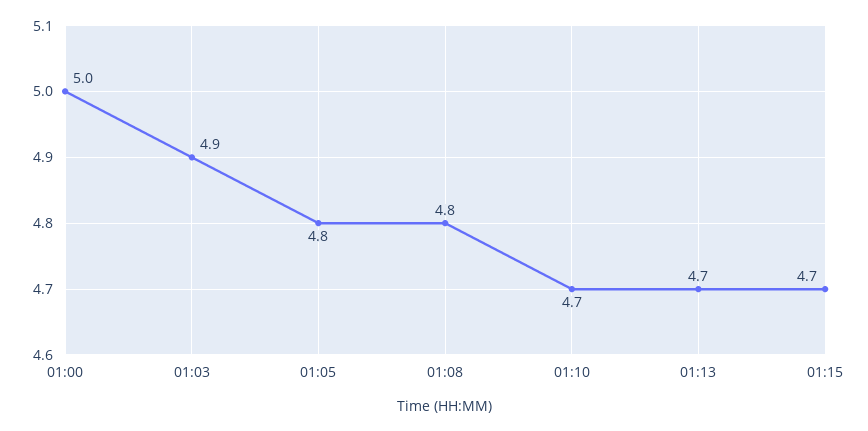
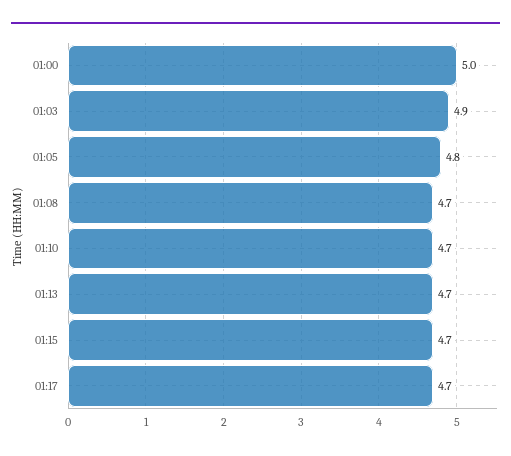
01:08: 4.8 -> 4.7
01:17: none -> 4.7

